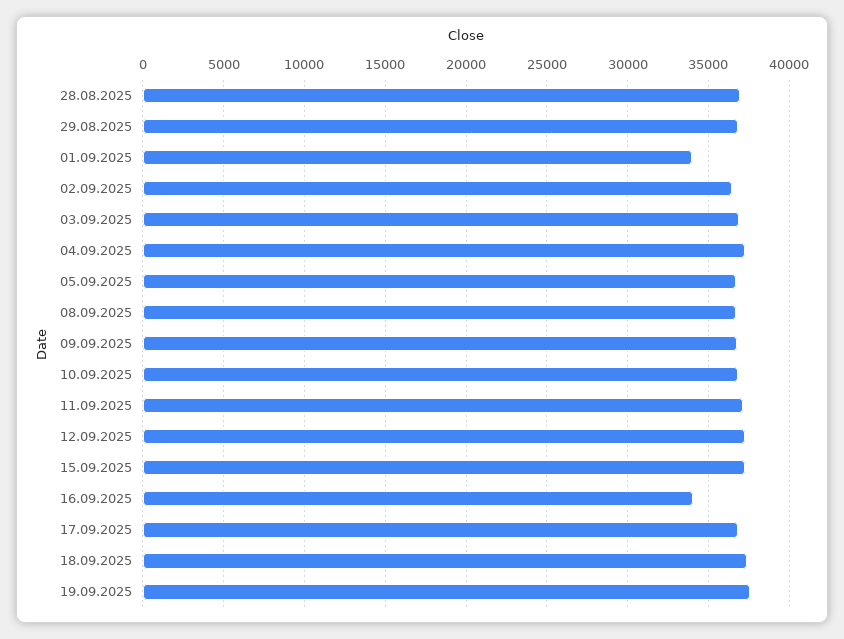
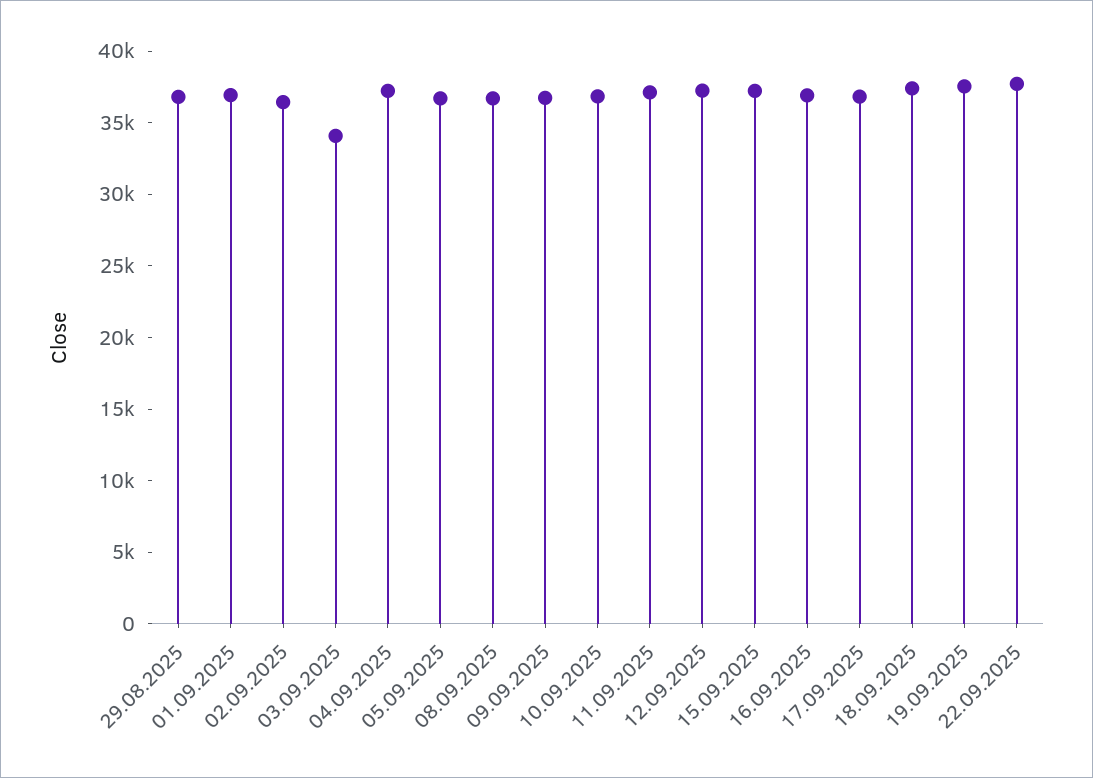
28.08.2025: 37000 -> none
01.09.2025: 34000 -> 37000
03.09.2025: 37000 -> 34000
16.09.2025: 34000 -> 37000
22.09.2025: none -> 38000

